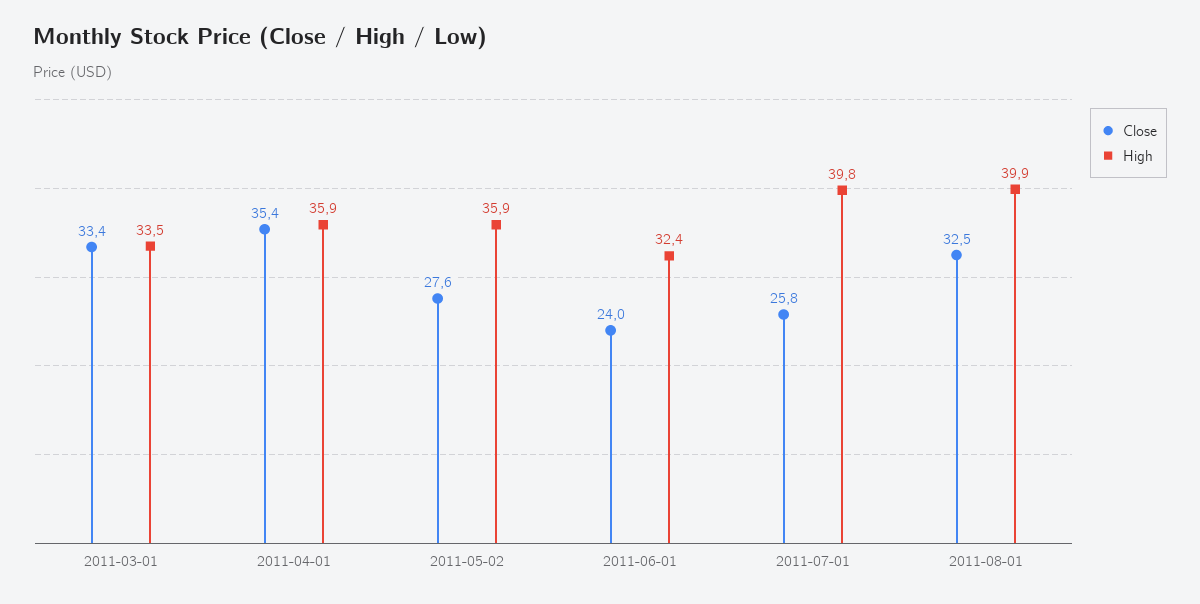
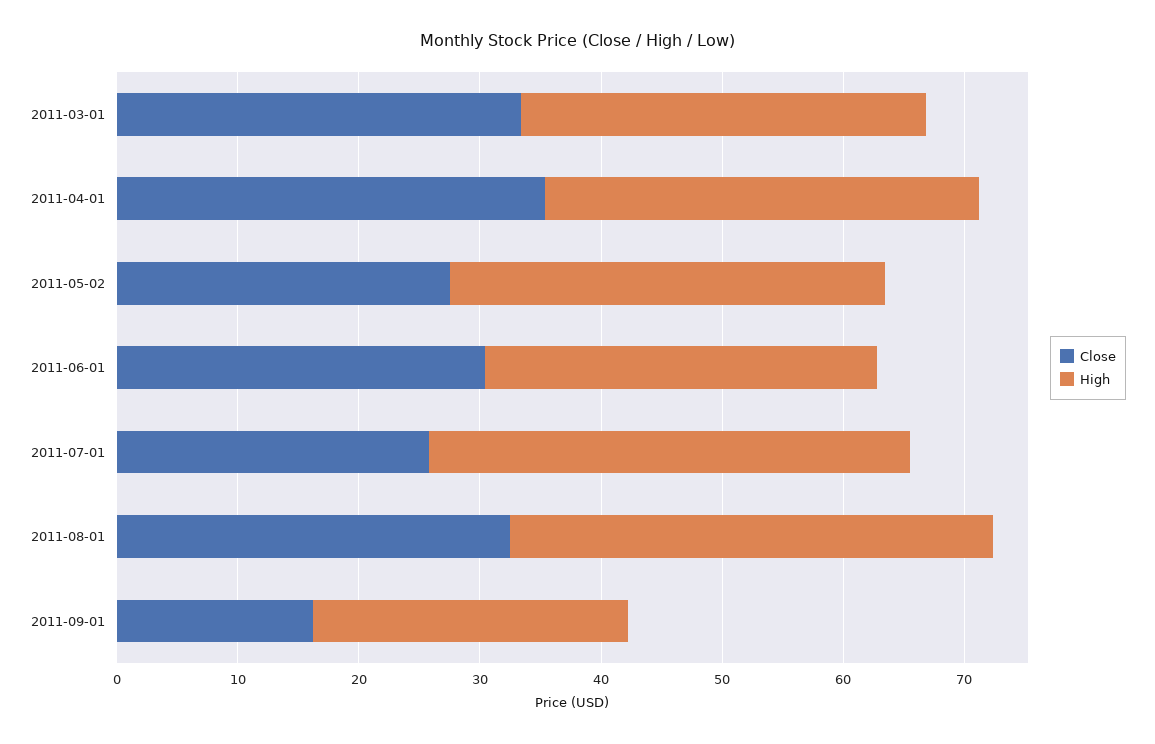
Close, 2011-06-01: 24 -> 30
Close, 2011-09-01: none -> 16
High, 2011-09-01: none -> 26

